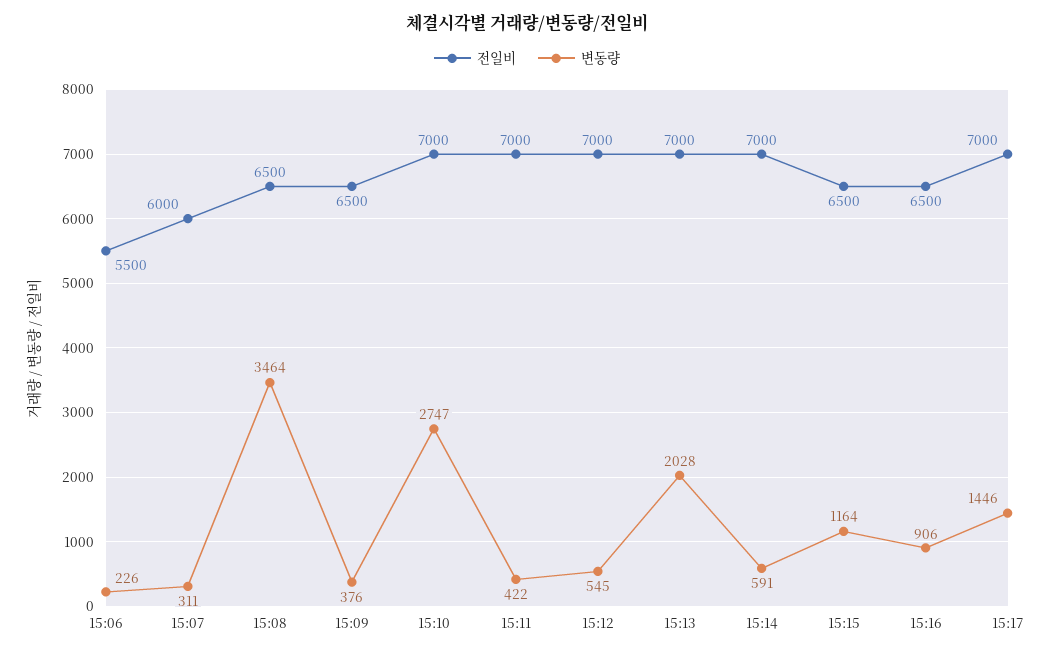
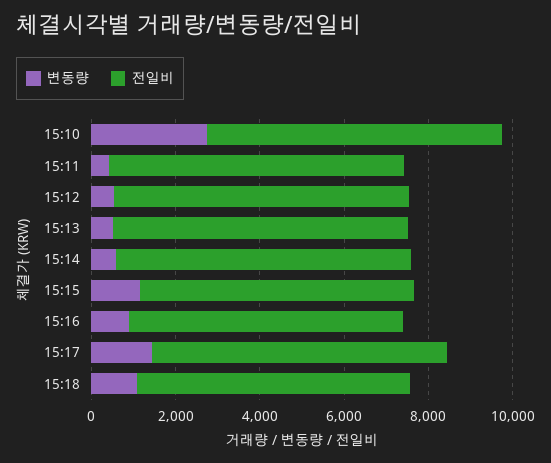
전일비, 15:06: 5500 -> none
변동량, 15:06: 226 -> none
전일비, 15:07: 6000 -> none
변동량, 15:07: 311 -> none
전일비, 15:08: 6500 -> none
변동량, 15:08: 3464 -> none
전일비, 15:09: 6500 -> none
변동량, 15:09: 376 -> none
변동량, 15:13: 2028 -> 500
변동량, 15:18: none -> 1000
전일비, 15:18: none -> 6500

